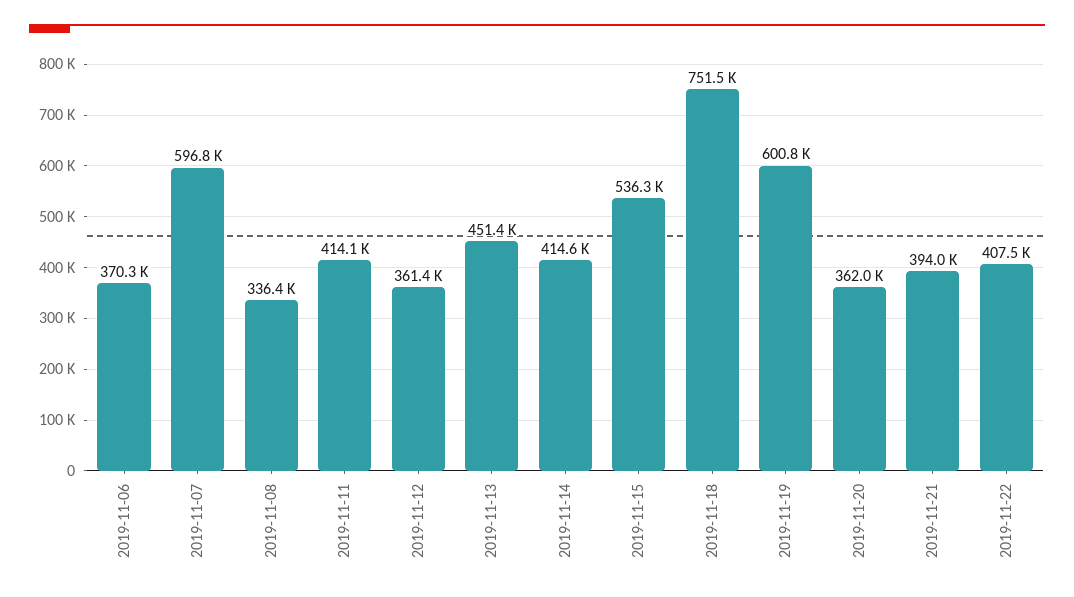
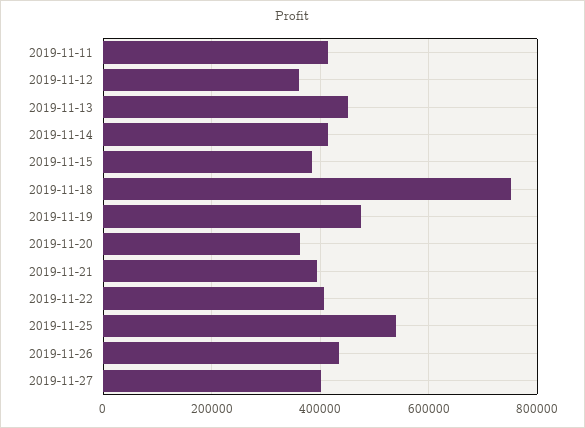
2019-11-06: 370300 -> none
2019-11-07: 596800 -> none
2019-11-08: 336400 -> none
2019-11-15: 536300 -> 380000
2019-11-19: 600800 -> 480000
2019-11-25: none -> 540000
2019-11-26: none -> 440000
2019-11-27: none -> 400000

